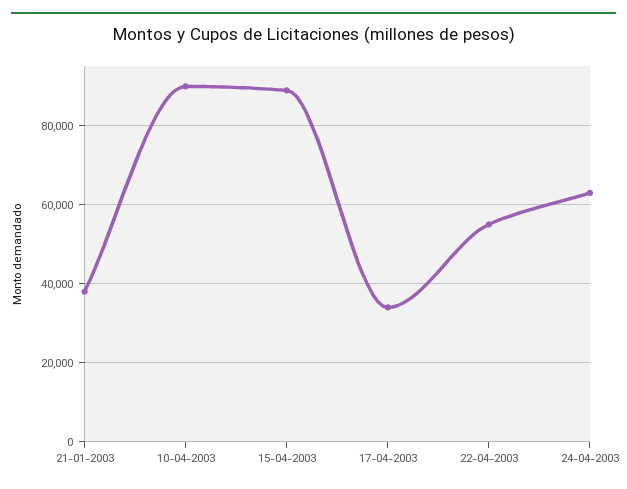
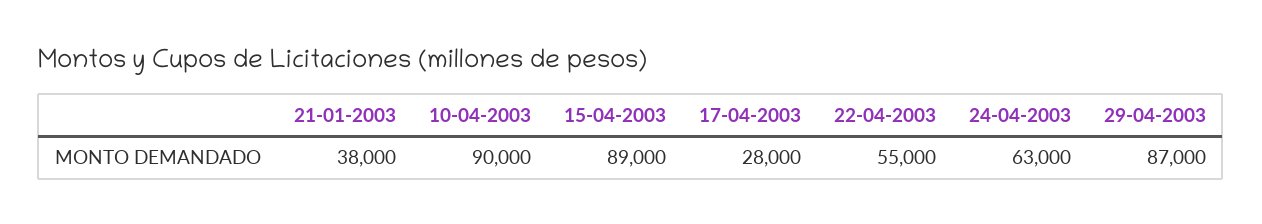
17-04-2003: 34000 -> 28000
29-04-2003: none -> 87000

